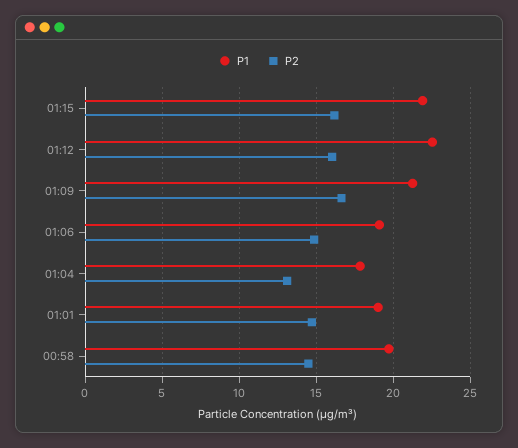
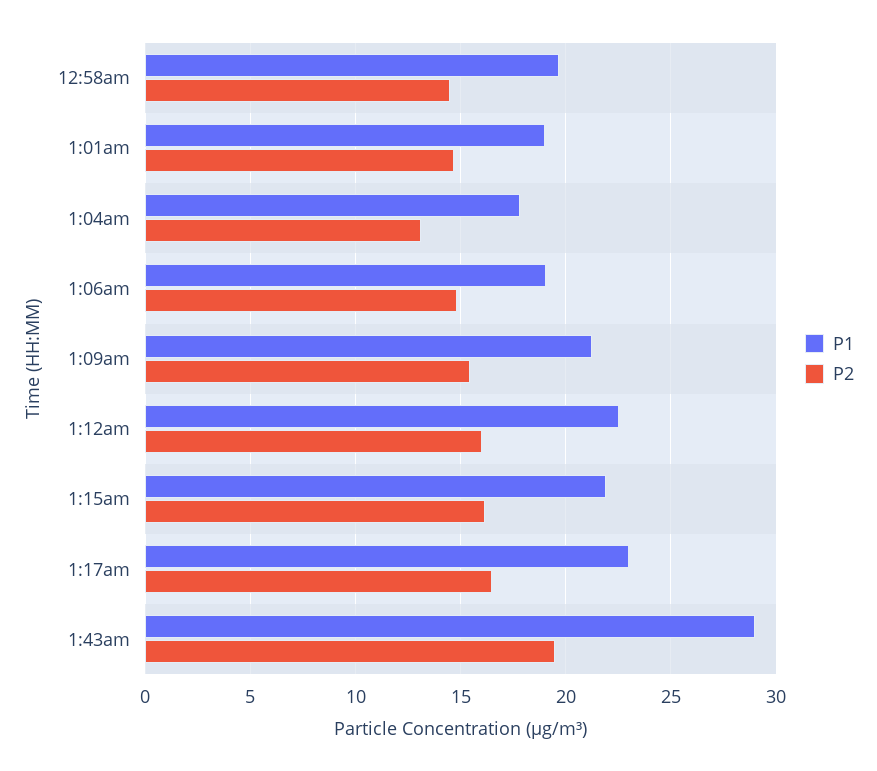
P2, 01:09: 16.5 -> 15.5
P1, 1:17am: none -> 23
P2, 1:17am: none -> 16.5
P1, 1:43am: none -> 29
P2, 1:43am: none -> 19.5

